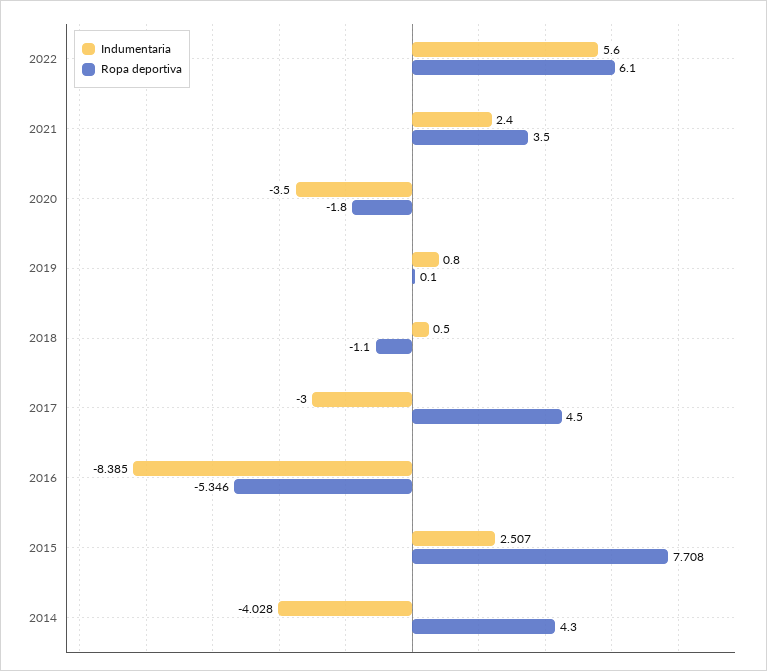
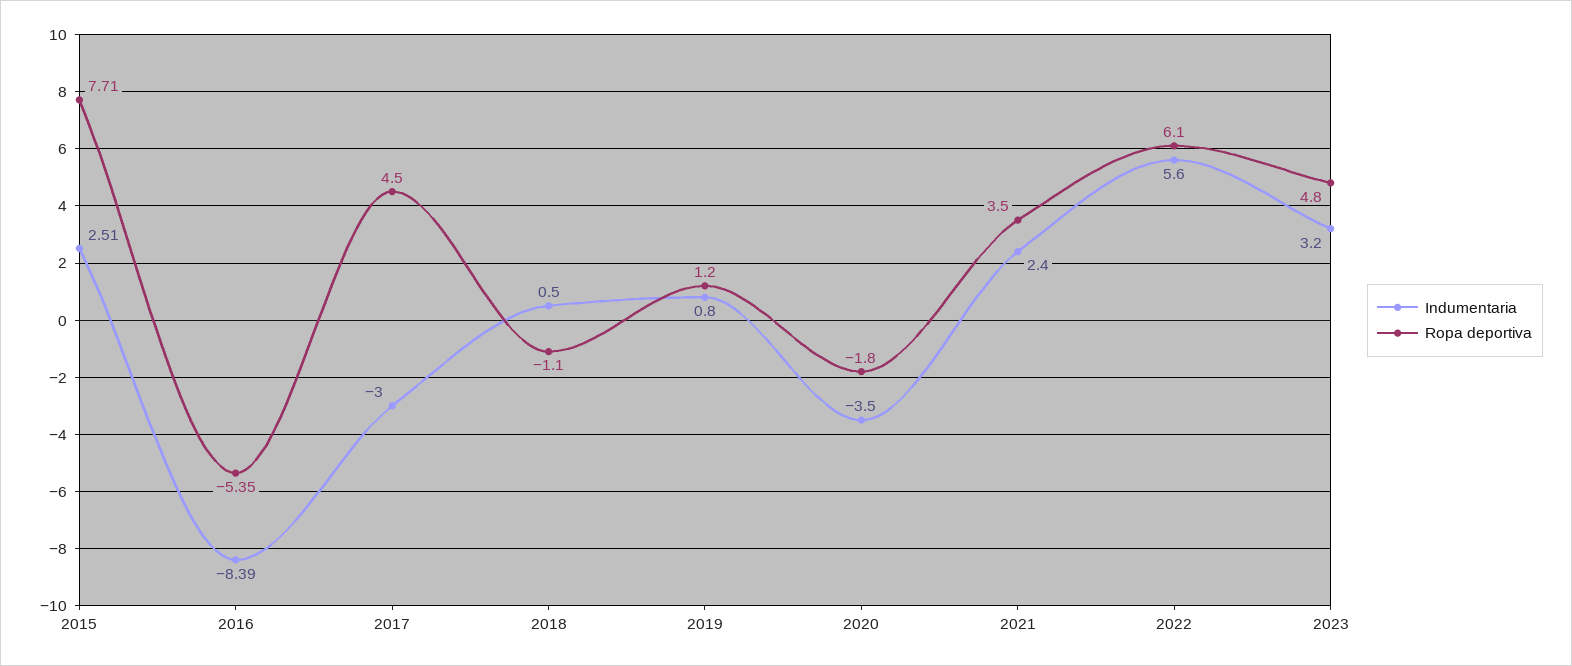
Ropa deportiva, 2019: 0.1 -> 1.2
Indumentaria, 2014: -4.028 -> none
Ropa deportiva, 2014: 4.3 -> none
Indumentaria, 2023: none -> 3.2
Ropa deportiva, 2023: none -> 4.8

